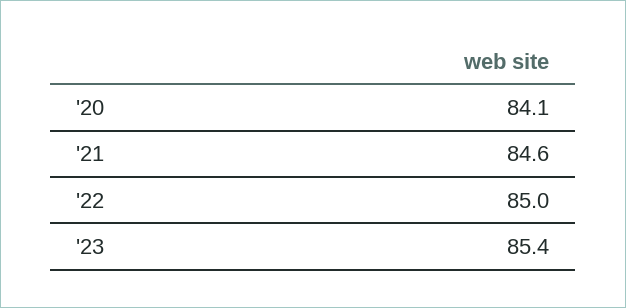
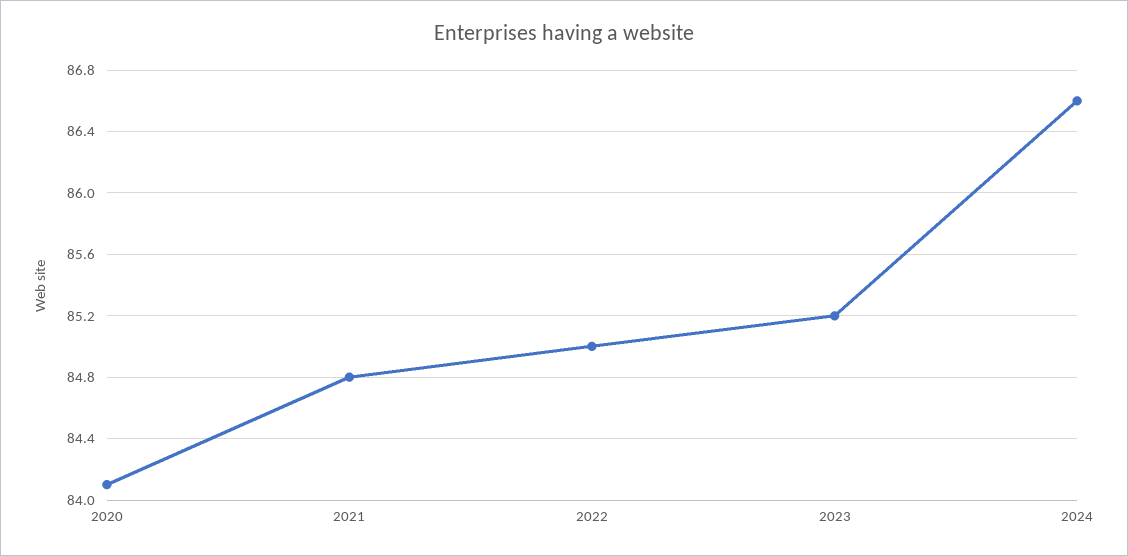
'21: 84.6 -> 84.8
'23: 85.4 -> 85.2
2024: none -> 86.6

